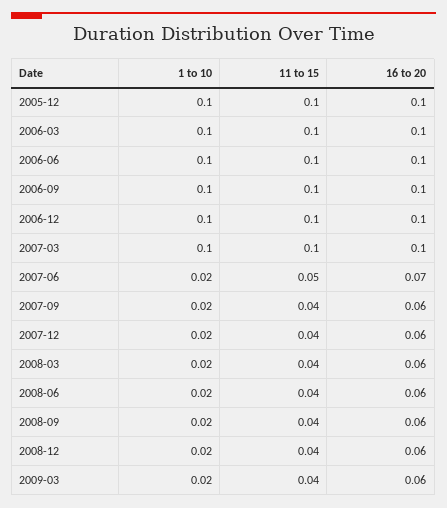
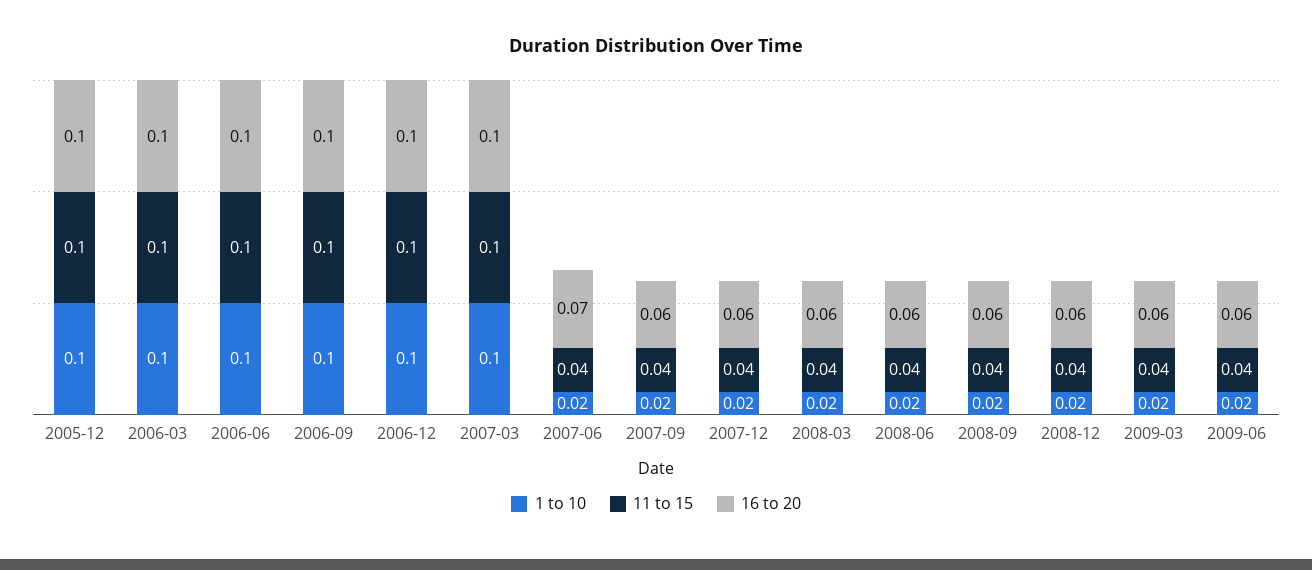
11 to 15, 2007-06: 0.05 -> 0.04
1 to 10, 2009-06: none -> 0.02
11 to 15, 2009-06: none -> 0.04
16 to 20, 2009-06: none -> 0.06

